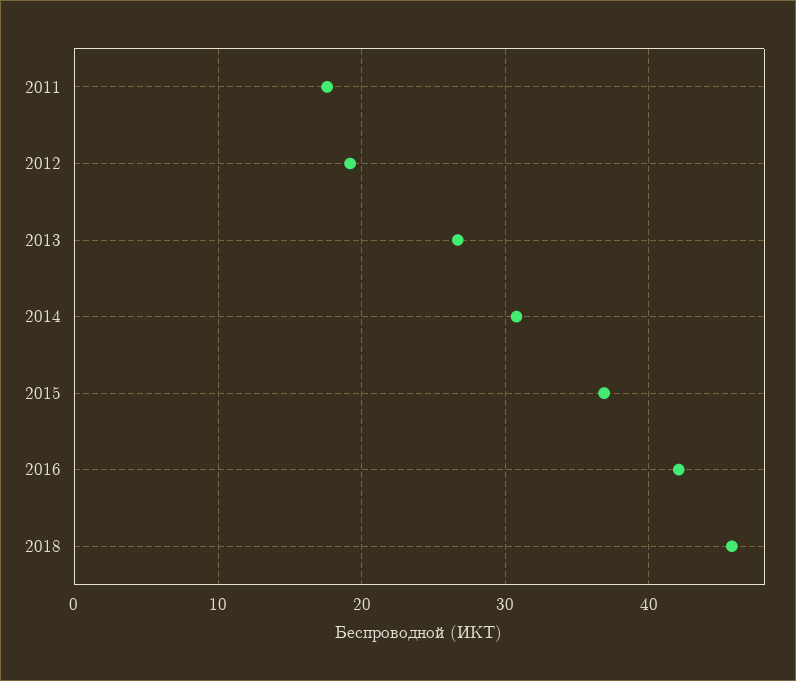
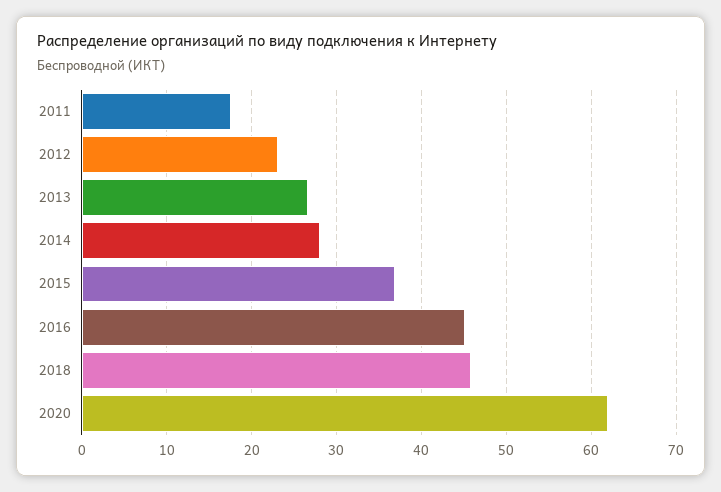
2012: 19 -> 23
2014: 31 -> 28
2016: 42 -> 45
2020: none -> 62

